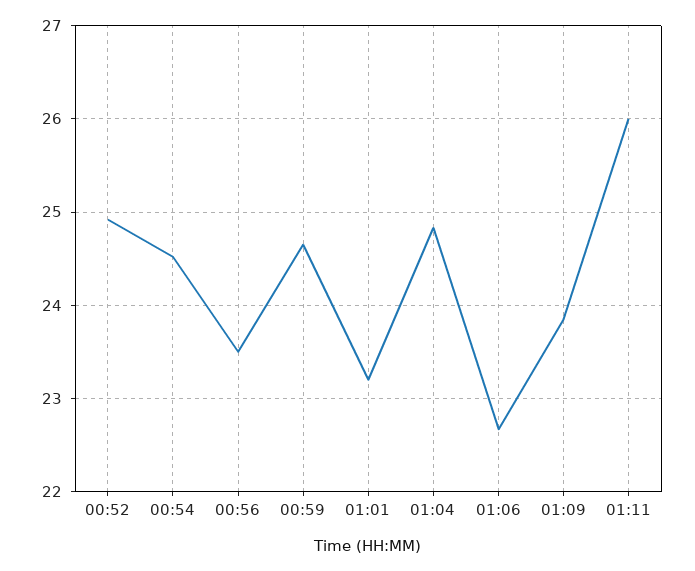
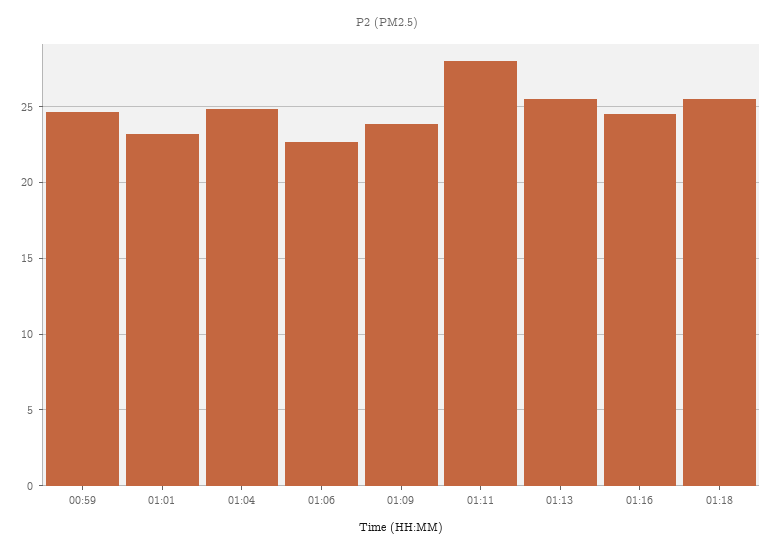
00:52: 24.9 -> none
00:54: 24.5 -> none
00:56: 23.5 -> none
01:11: 26 -> 28
01:13: none -> 25.5
01:16: none -> 24.5
01:18: none -> 25.5

